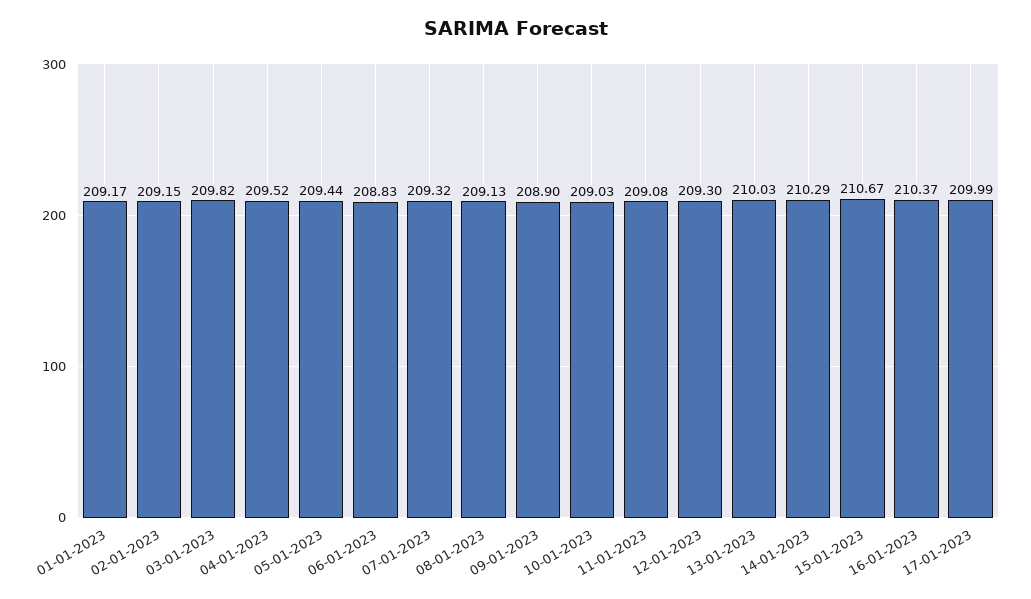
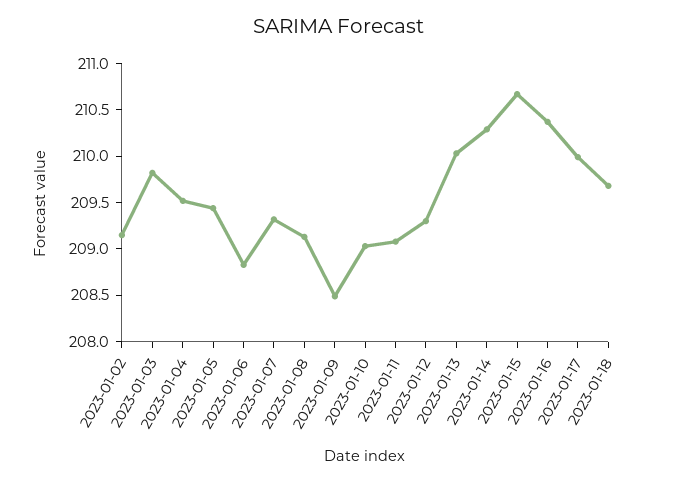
01-01-2023: 209.17 -> none
09-01-2023: 208.9 -> 208.5
2023-01-18: none -> 209.7

